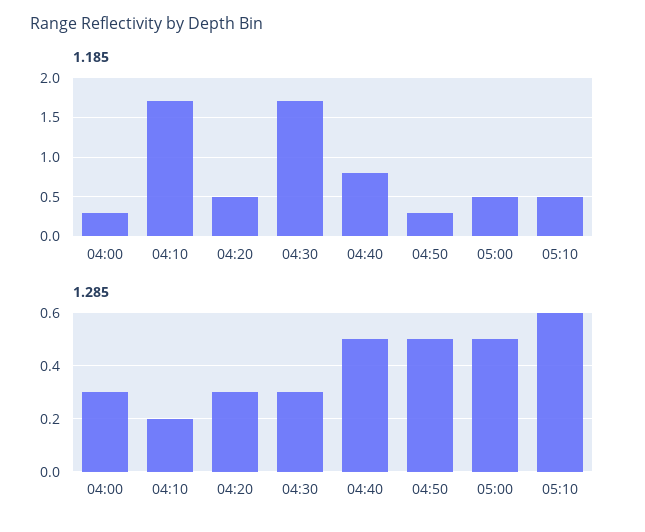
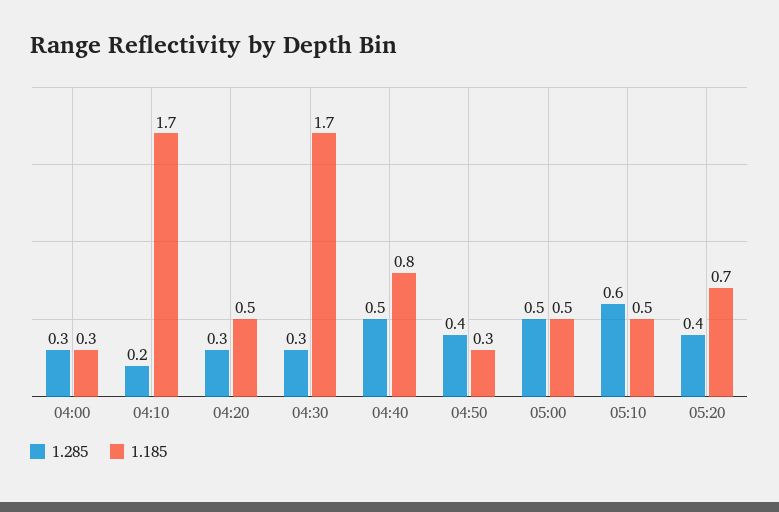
1.285, 04:50: 0.5 -> 0.4
1.285, 05:20: none -> 0.4
1.185, 05:20: none -> 0.7

